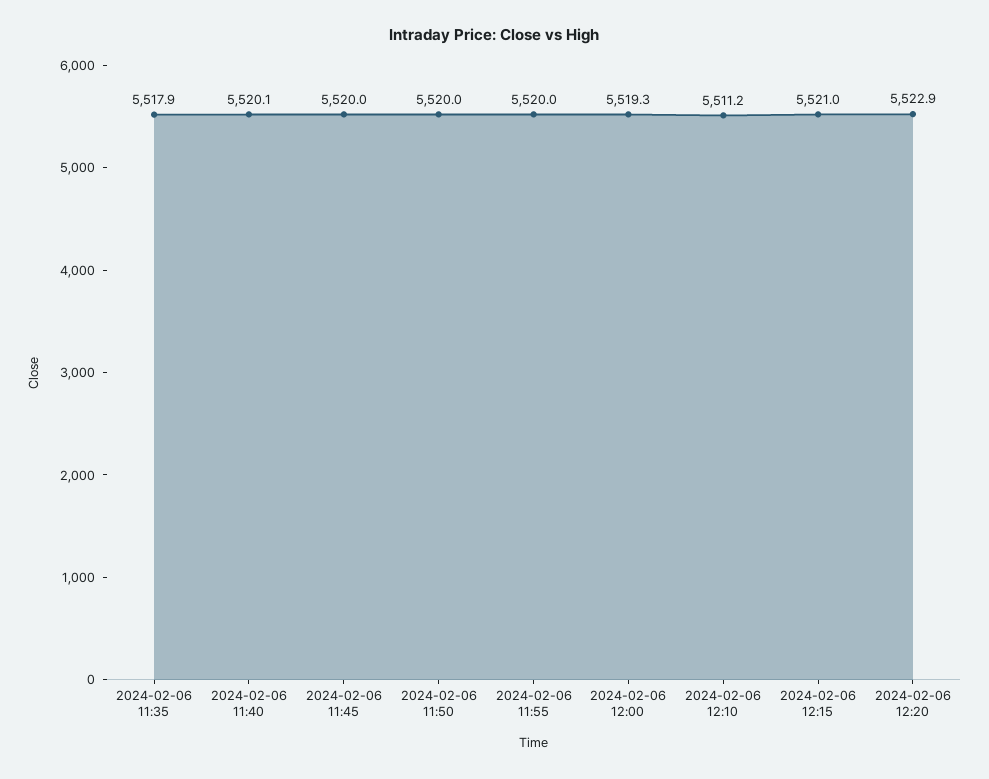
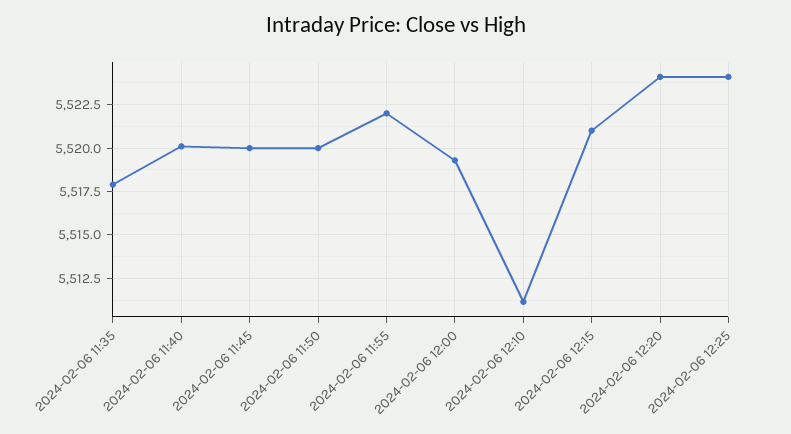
2024-02-06 11:55: 5520 -> 5522
2024-02-06 12:20: 5522.9 -> 5524
2024-02-06 12:25: none -> 5524

